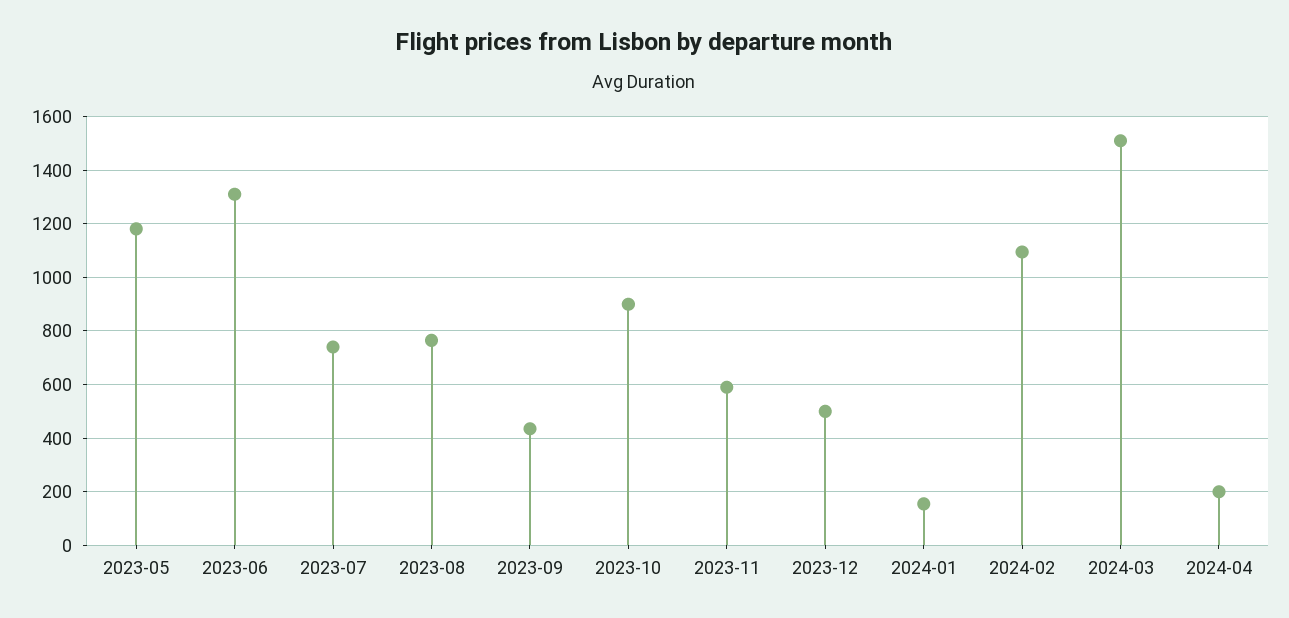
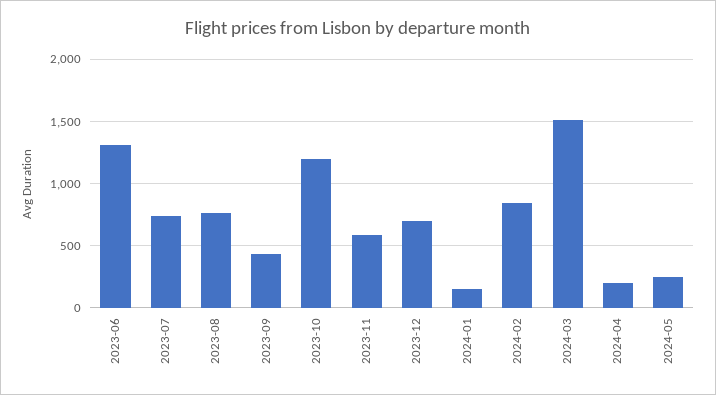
2023-05: 1175 -> none
2023-10: 900 -> 1200
2023-12: 500 -> 700
2024-02: 1100 -> 850
2024-05: none -> 250

